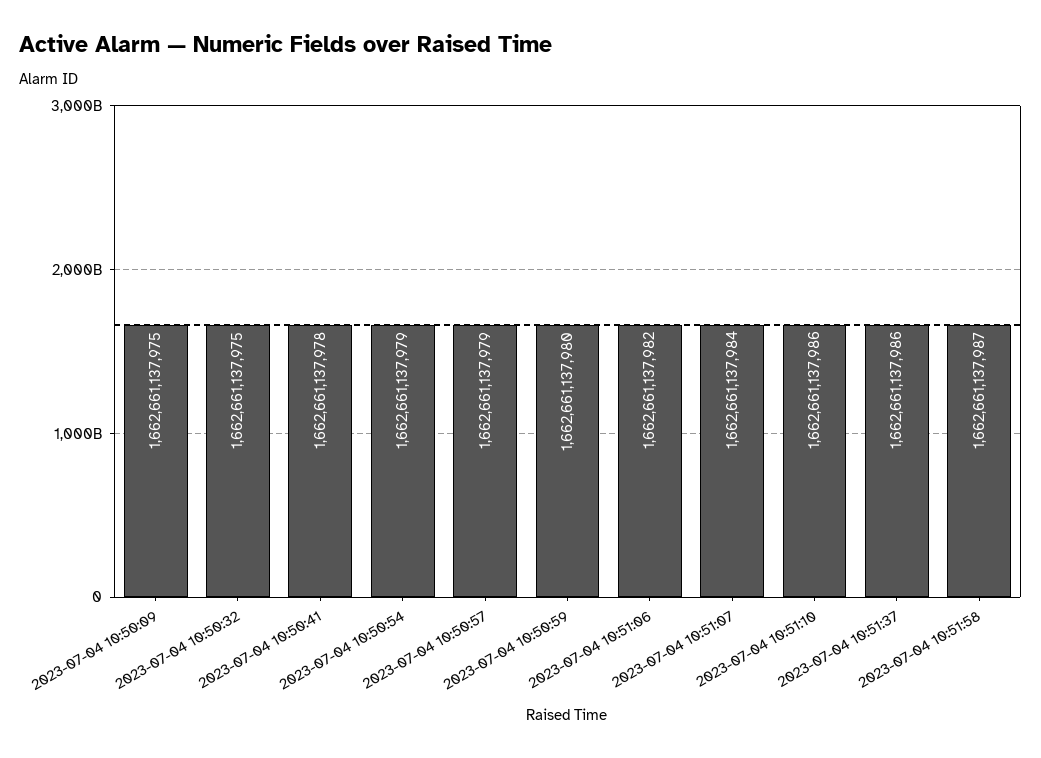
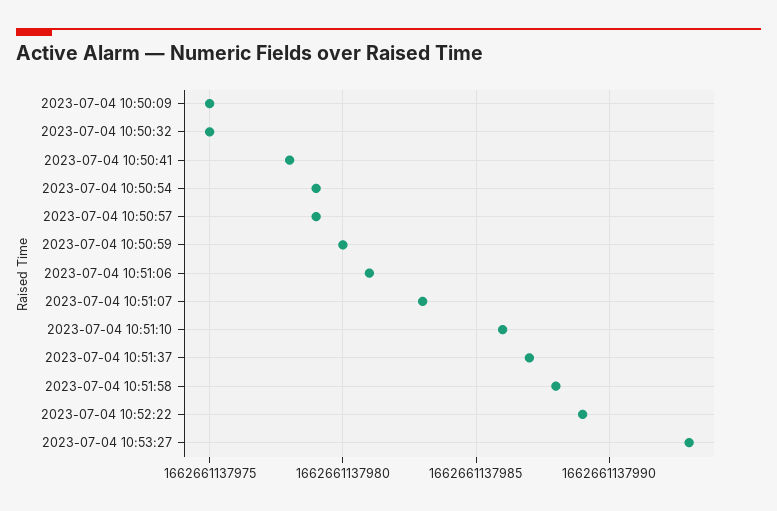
2023-07-04 10:51:06: 1662661137982 -> 1662661137981
2023-07-04 10:51:07: 1662661137984 -> 1662661137983
2023-07-04 10:51:37: 1662661137986 -> 1662661137987
2023-07-04 10:51:58: 1662661137987 -> 1662661137988
2023-07-04 10:52:22: none -> 1662661137989
2023-07-04 10:53:27: none -> 1662661137993

